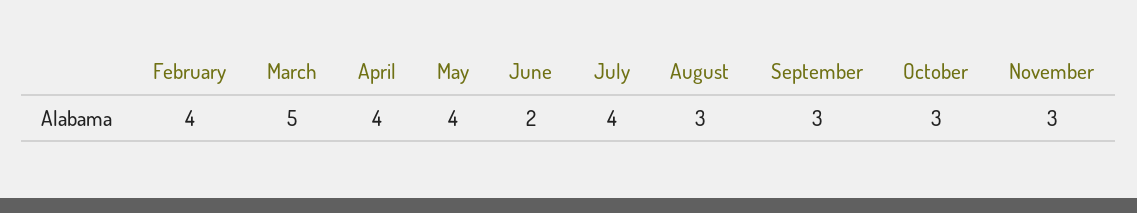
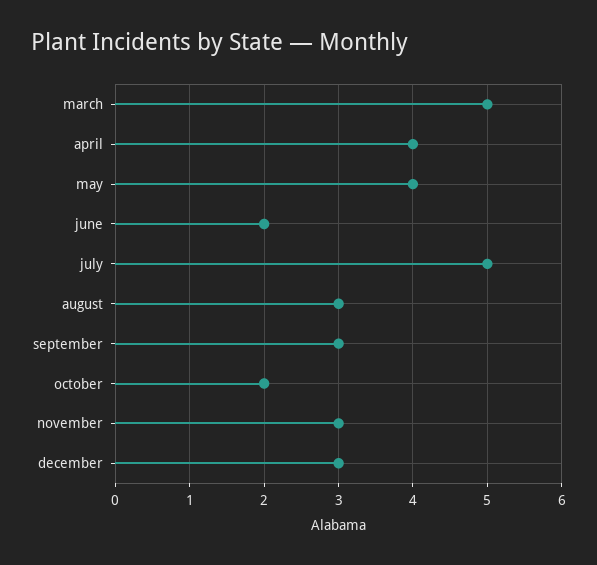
February: 4 -> none
July: 4 -> 5
October: 3 -> 2
december: none -> 3

